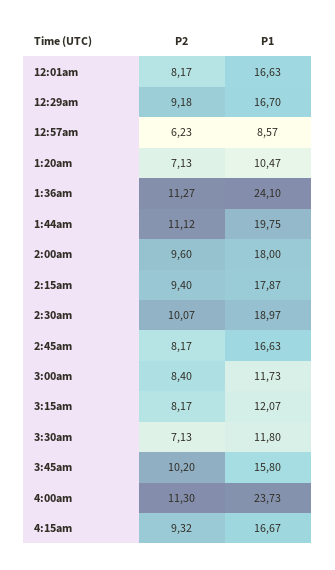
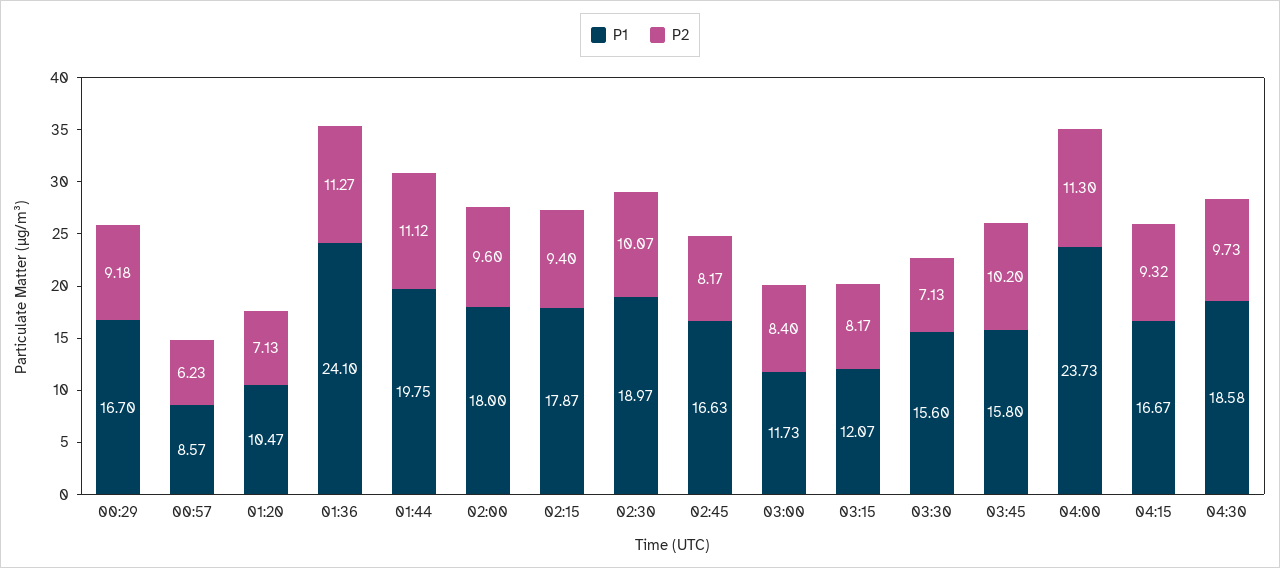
P2, 12:01am: 8.17 -> none
P1, 12:01am: 16.63 -> none
P1, 3:30am: 11.8 -> 15.6
P1, 04:30: none -> 18.58
P2, 04:30: none -> 9.73

